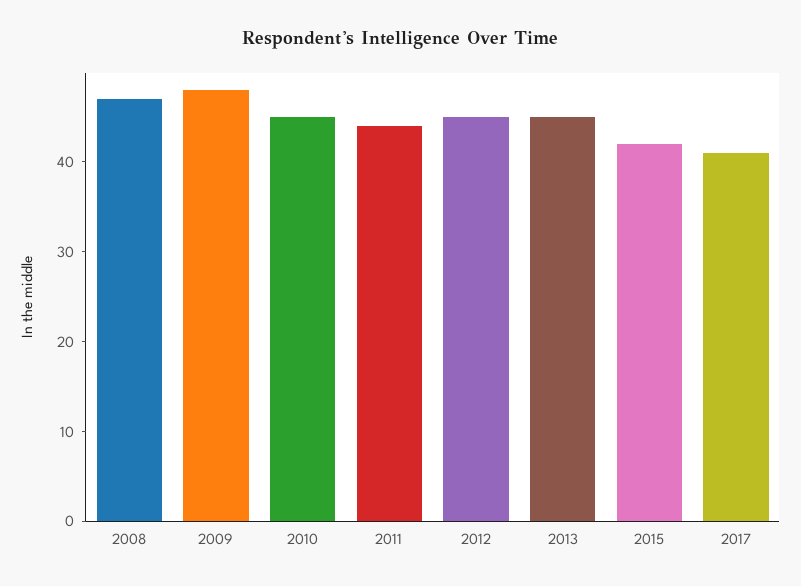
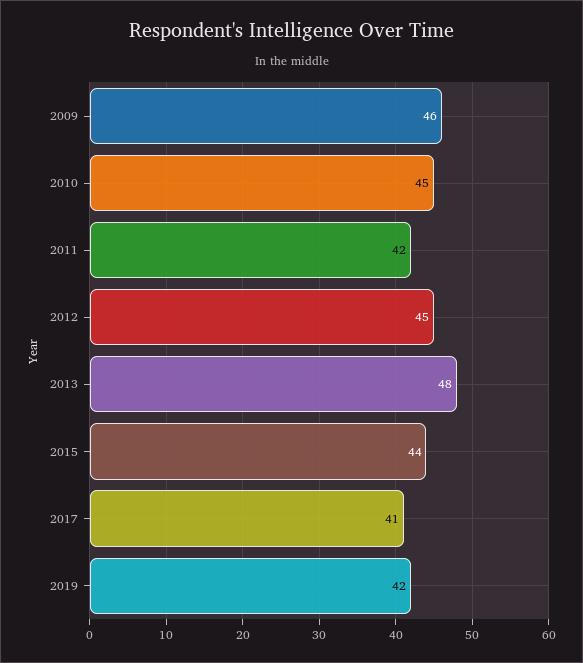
2008: 47 -> none
2009: 48 -> 46
2011: 44 -> 42
2013: 45 -> 48
2015: 42 -> 44
2019: none -> 42

